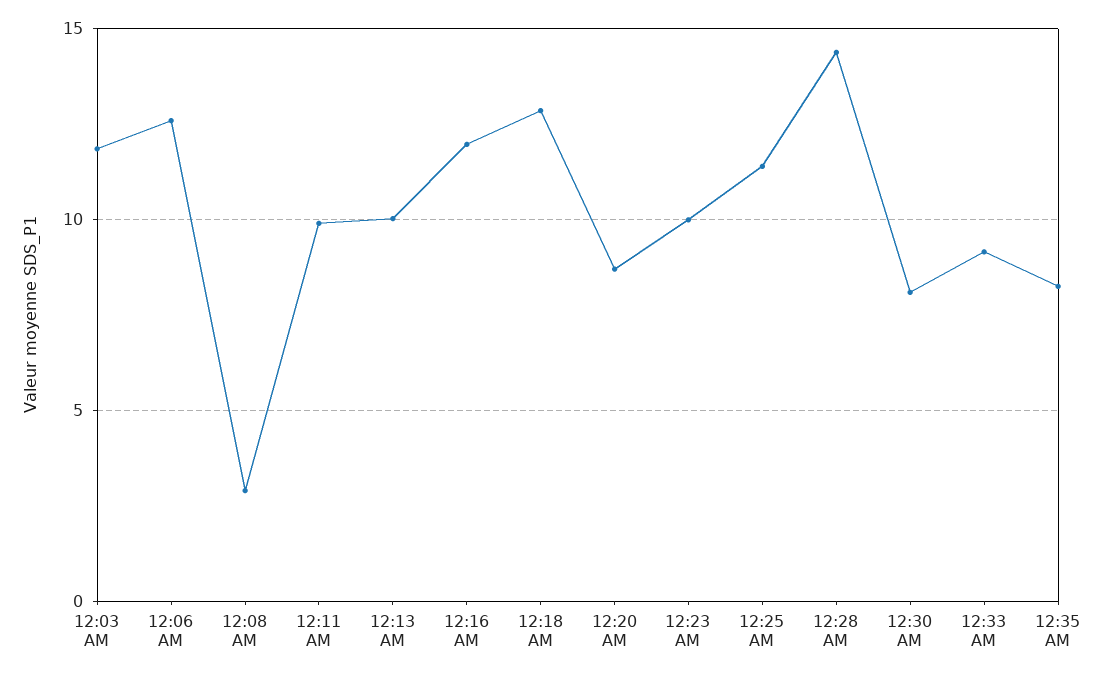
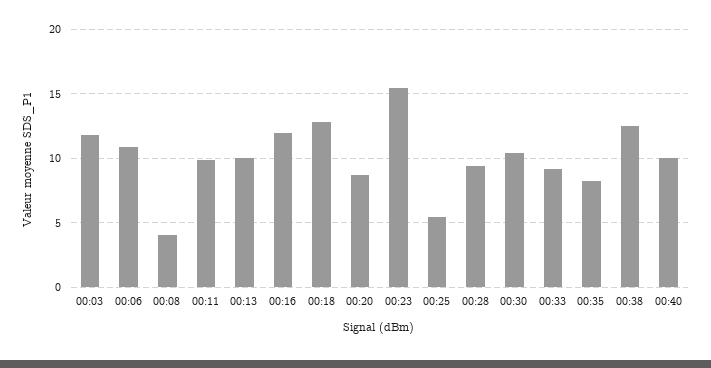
12:06 AM: 12.5 -> 11
12:08 AM: 3 -> 4
12:23 AM: 10 -> 15.5
12:25 AM: 11.5 -> 5.5
12:28 AM: 14.5 -> 9.5
12:30 AM: 8 -> 10.5
00:38: none -> 12.5
00:40: none -> 10

